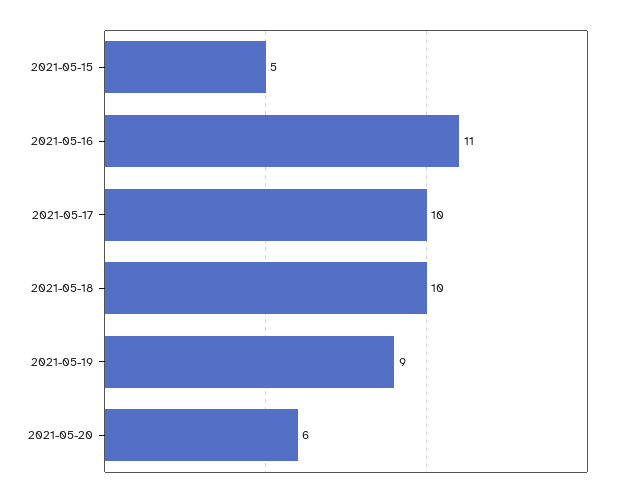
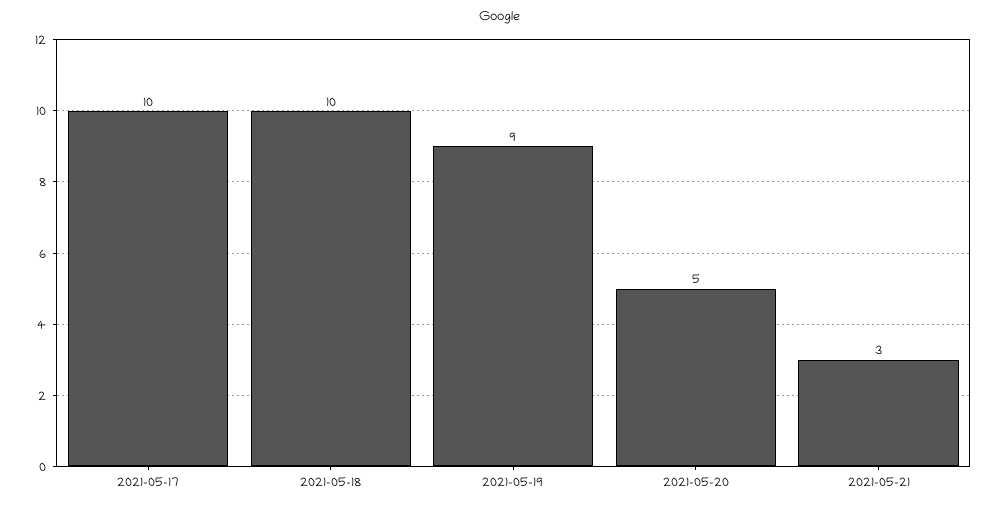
2021-05-15: 5 -> none
2021-05-16: 11 -> none
2021-05-20: 6 -> 5
2021-05-21: none -> 3

